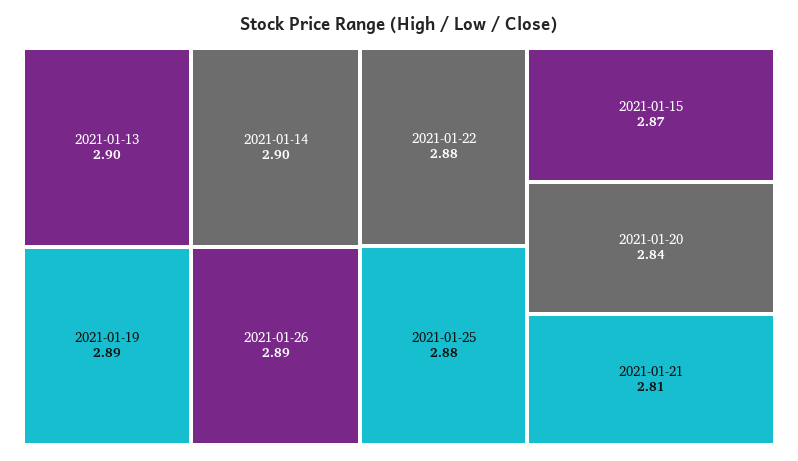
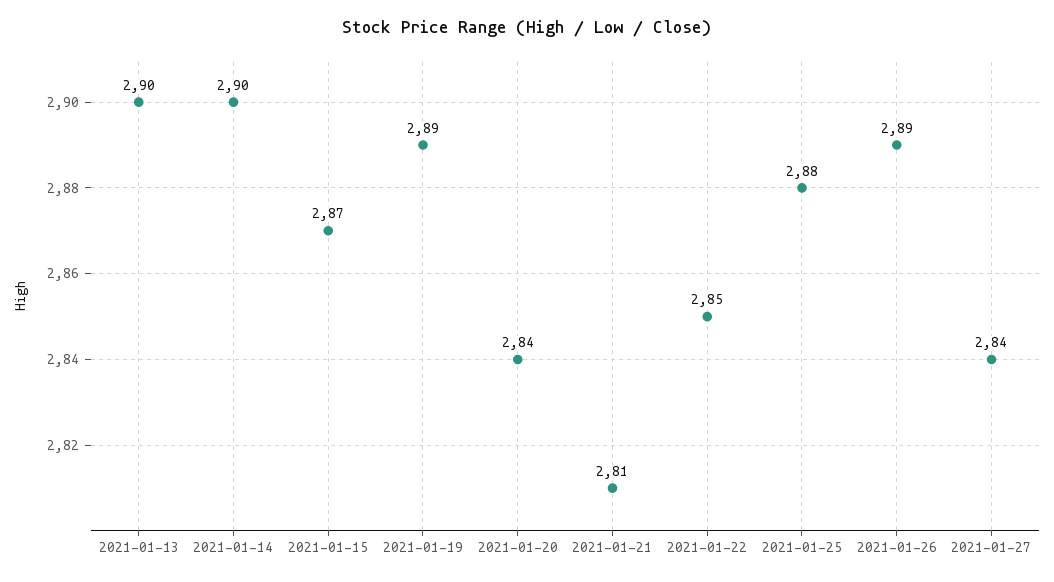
2021-01-22: 2.88 -> 2.85
2021-01-27: none -> 2.84

